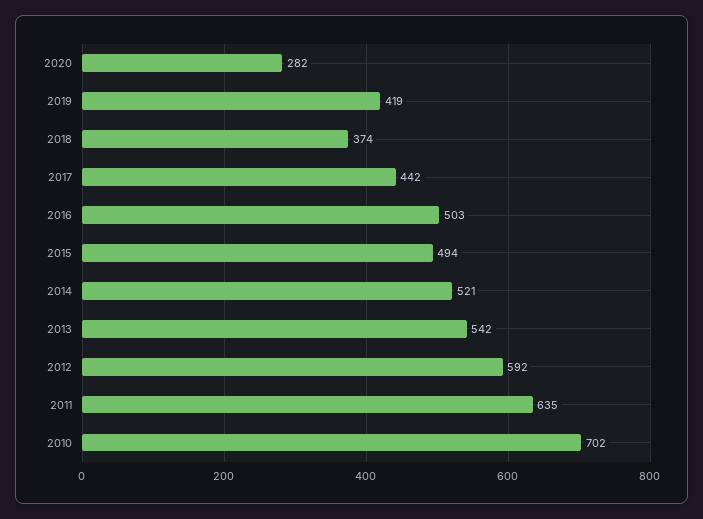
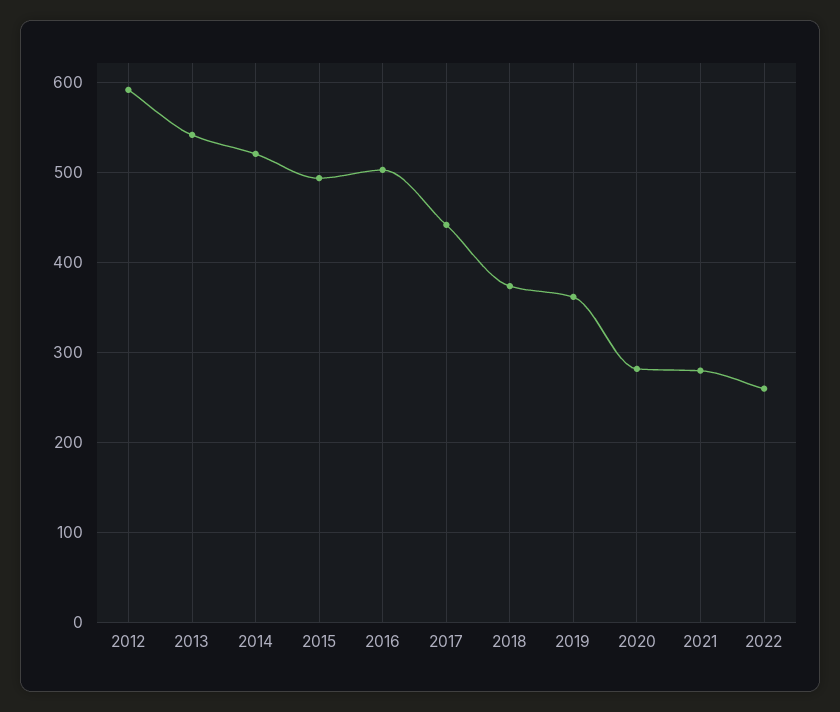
2019: 419 -> 360
2011: 635 -> none
2010: 702 -> none
2021: none -> 280
2022: none -> 260

